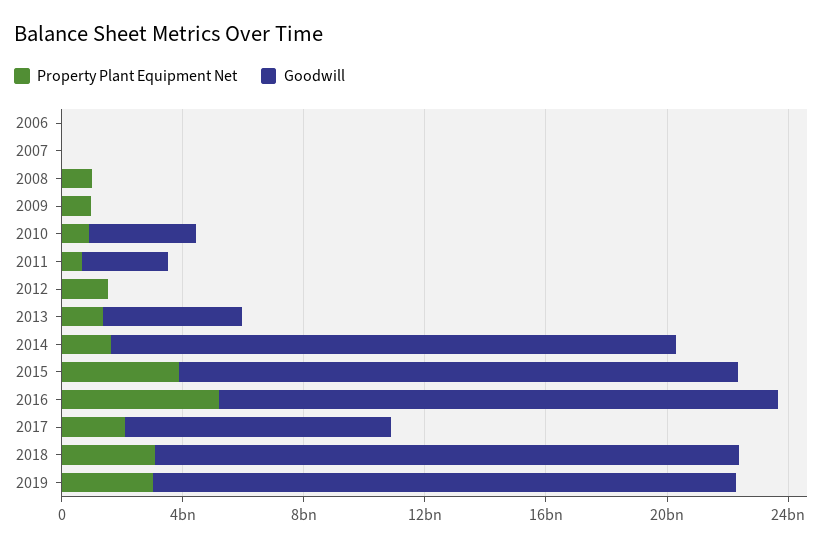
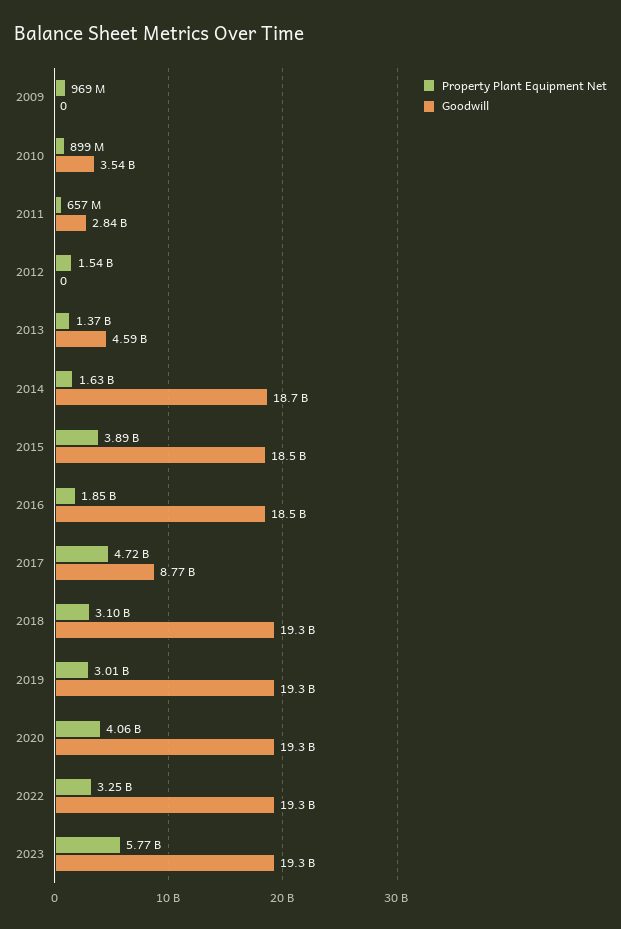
Property Plant Equipment Net, 2006: 0 -> none
Goodwill, 2006: 0 -> none
Property Plant Equipment Net, 2007: 0 -> none
Goodwill, 2007: 0 -> none
Property Plant Equipment Net, 2008: 1000000000 -> none
Goodwill, 2008: 0 -> none
Property Plant Equipment Net, 2016: 5000000000 -> 1850000000
Property Plant Equipment Net, 2017: 2000000000 -> 4720000000
Property Plant Equipment Net, 2020: none -> 4060000000
Goodwill, 2020: none -> 19300000000
Property Plant Equipment Net, 2022: none -> 3250000000
Goodwill, 2022: none -> 19300000000
Property Plant Equipment Net, 2023: none -> 5770000000
Goodwill, 2023: none -> 19300000000

